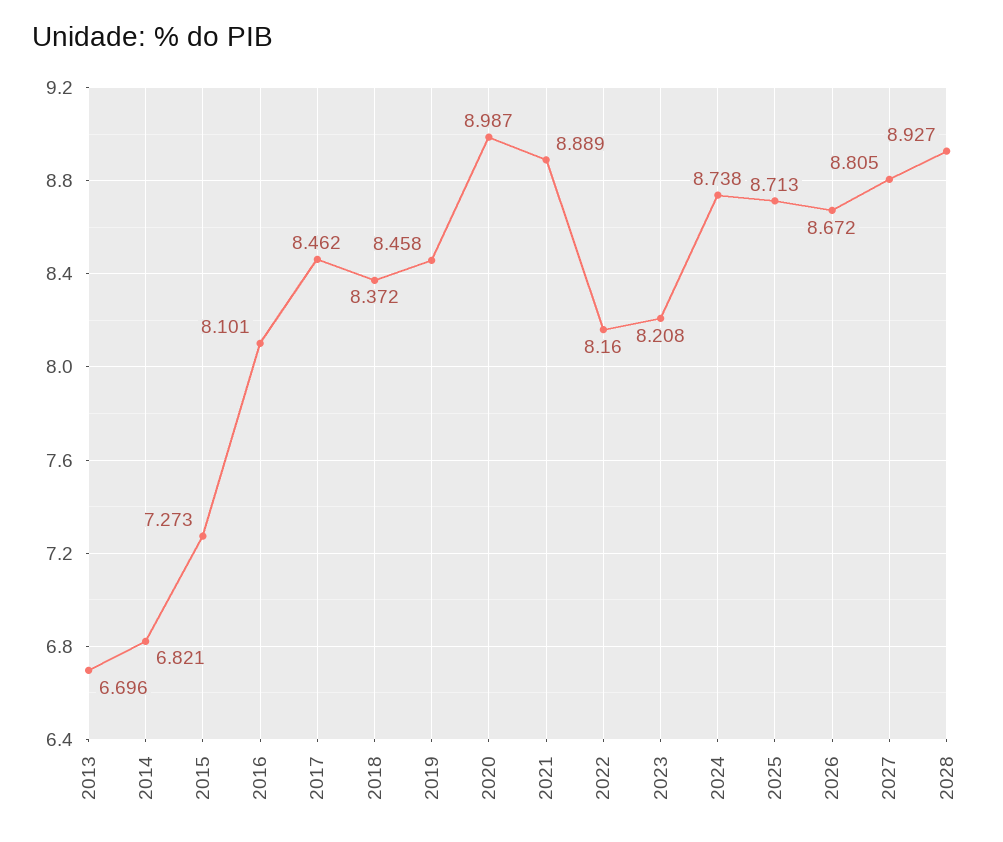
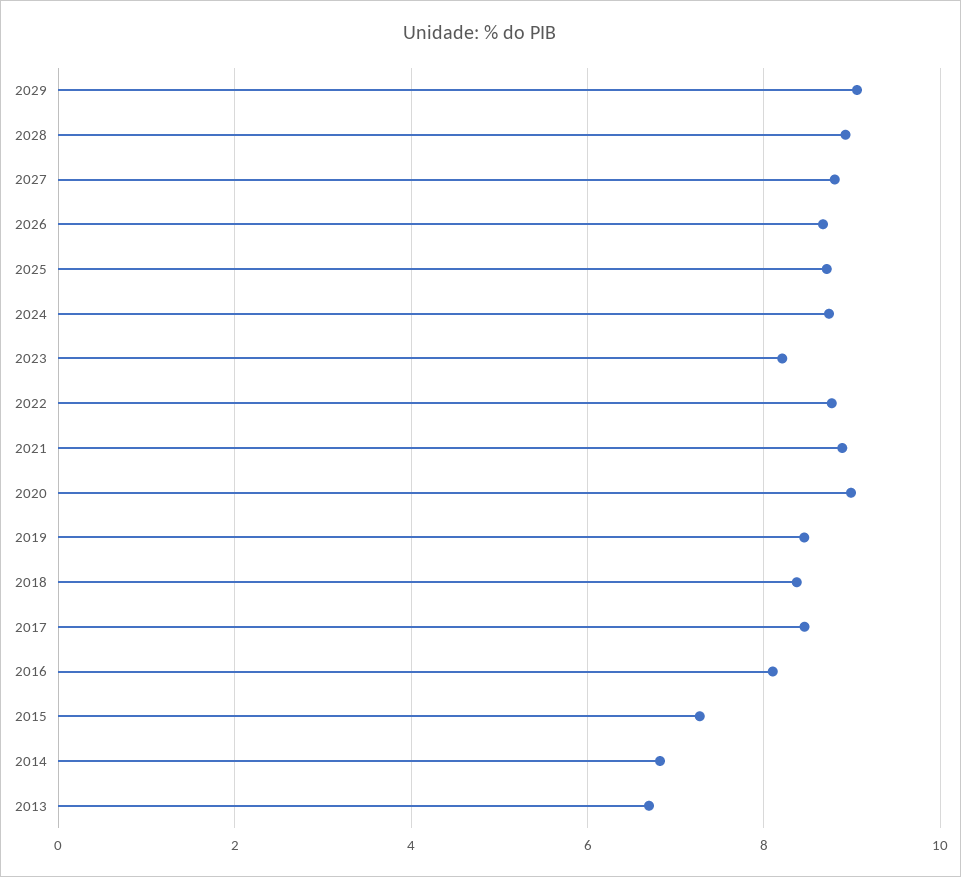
2022: 8.16 -> 8.8
2029: none -> 9

